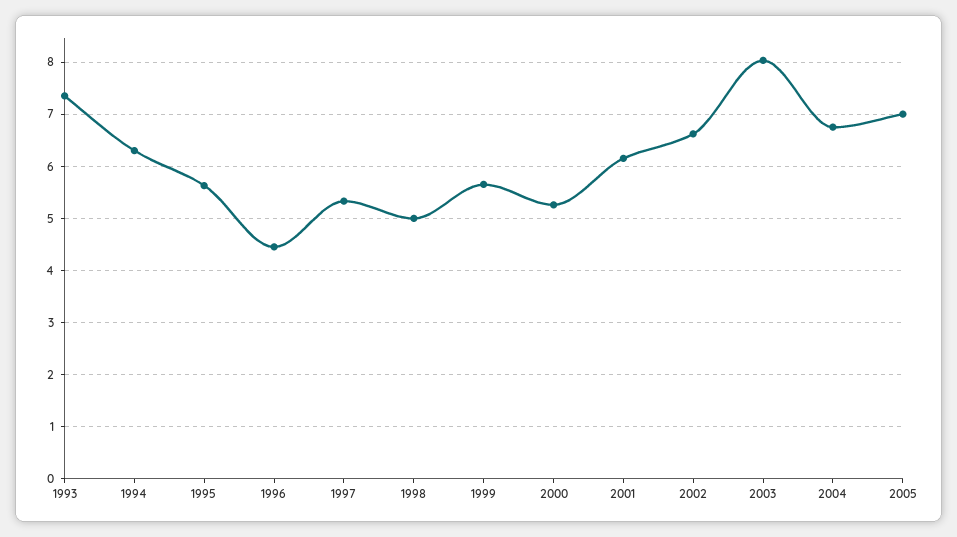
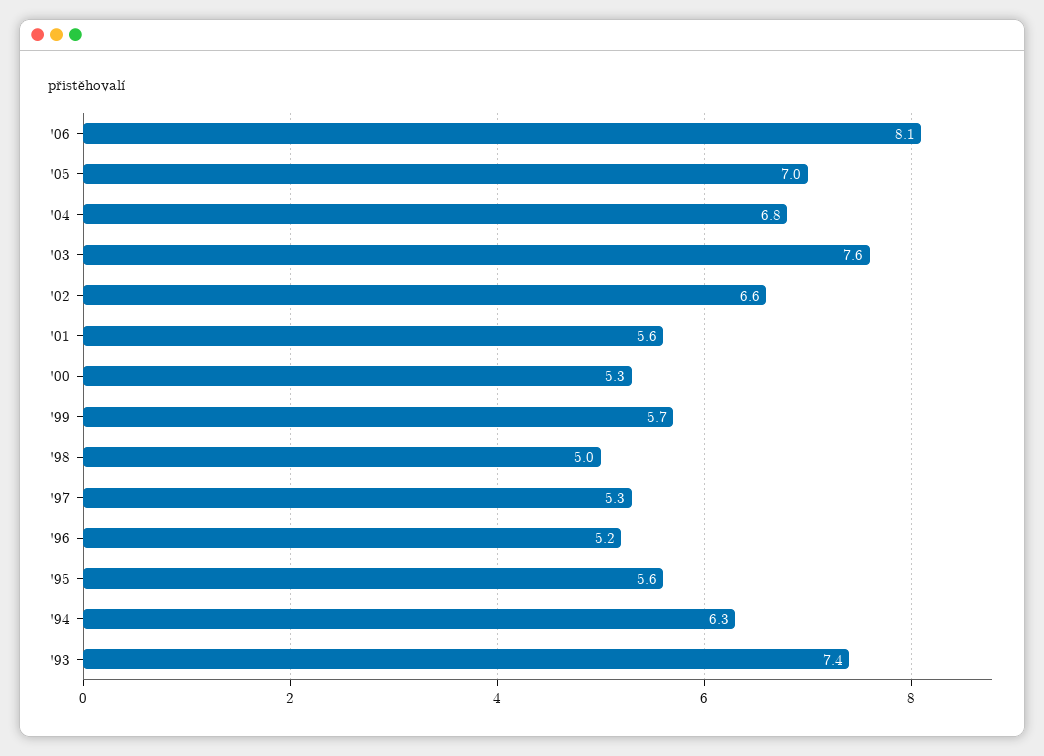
1996: 4.4 -> 5.2
2001: 6.2 -> 5.6
2003: 8 -> 7.6
'06: none -> 8.1

